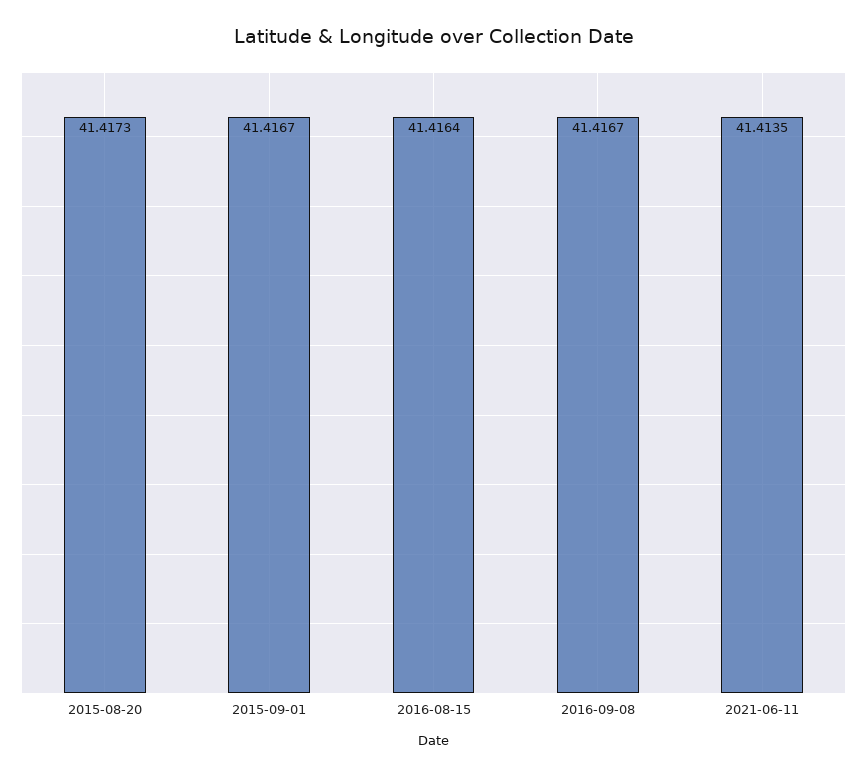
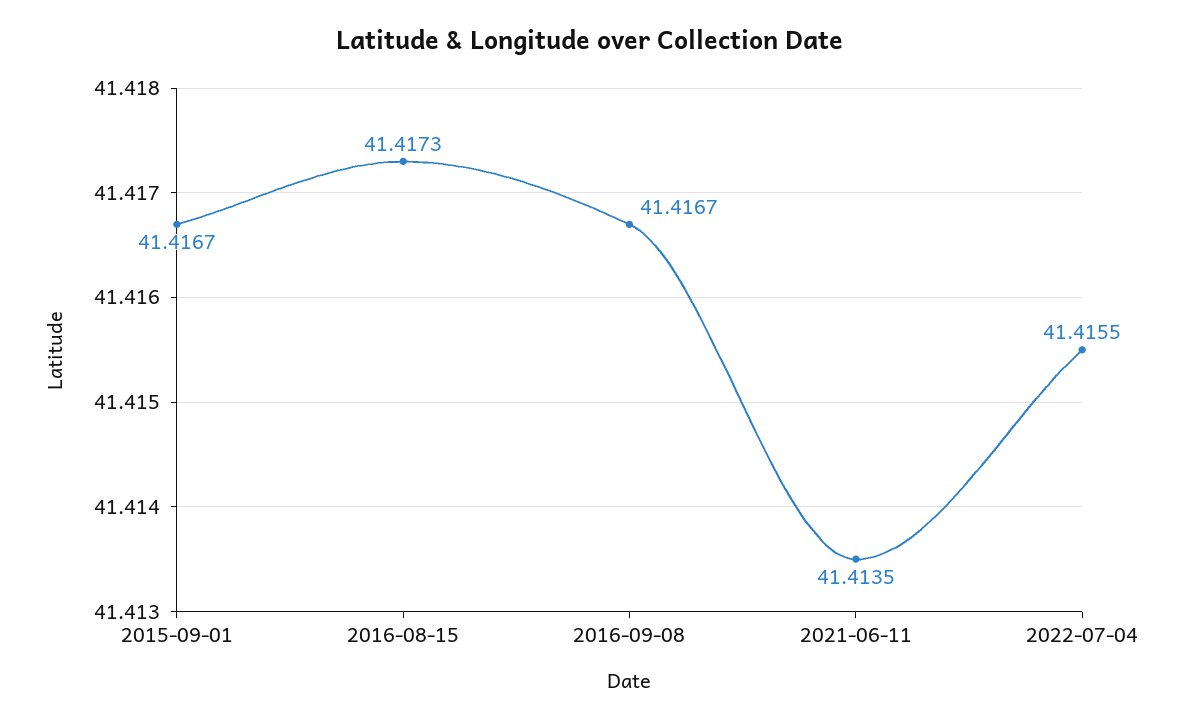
2015-08-20: 41.4173 -> none
2016-08-15: 41.4164 -> 41.4173
2022-07-04: none -> 41.4155

